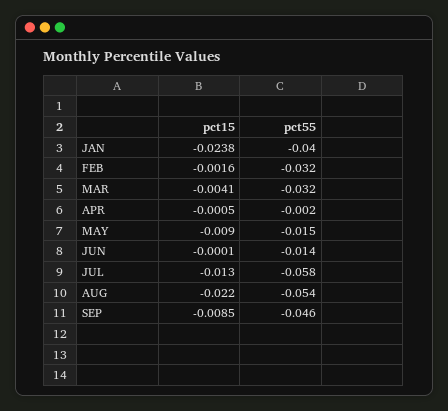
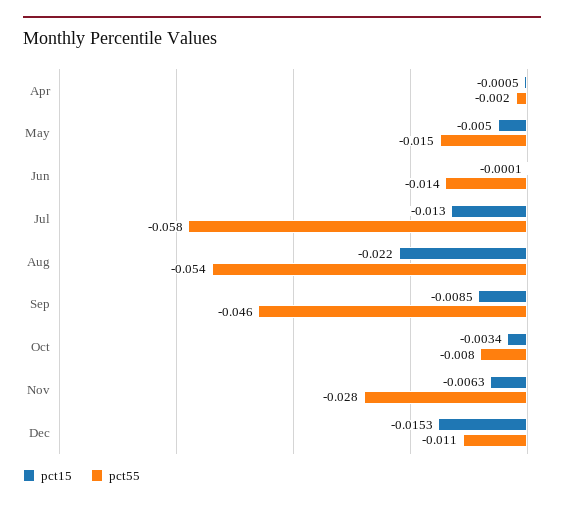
pct15, JAN: -0.0238 -> none
pct55, JAN: -0.04 -> none
pct15, FEB: -0.0016 -> none
pct55, FEB: -0.032 -> none
pct15, MAR: -0.0041 -> none
pct55, MAR: -0.032 -> none
pct15, MAY: -0.009 -> -0.005
pct15, Oct: none -> -0.0034
pct55, Oct: none -> -0.008
pct15, Nov: none -> -0.0063
pct55, Nov: none -> -0.028
pct15, Dec: none -> -0.0153
pct55, Dec: none -> -0.011

